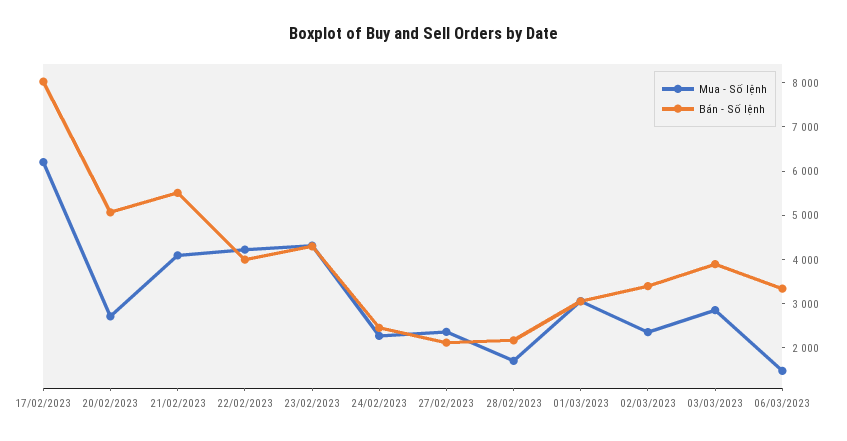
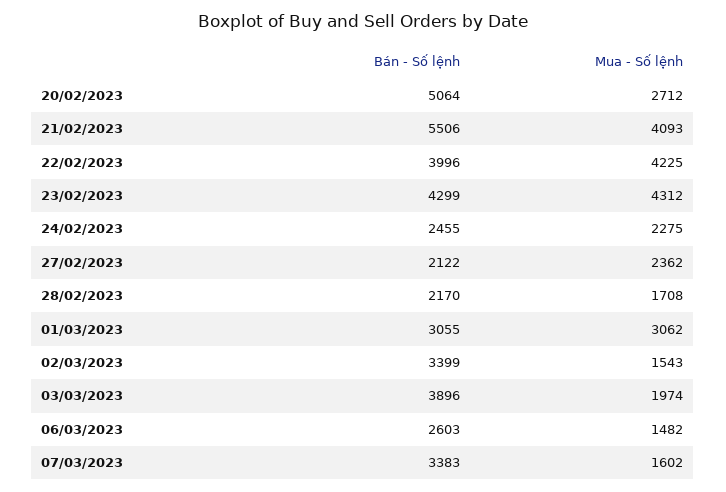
Mua - Số lệnh, 17/02/2023: 6200 -> none
Bán - Số lệnh, 17/02/2023: 8000 -> none
Mua - Số lệnh, 02/03/2023: 2400 -> 1543
Mua - Số lệnh, 03/03/2023: 2800 -> 1974
Bán - Số lệnh, 06/03/2023: 3400 -> 2603
Bán - Số lệnh, 07/03/2023: none -> 3383
Mua - Số lệnh, 07/03/2023: none -> 1602

